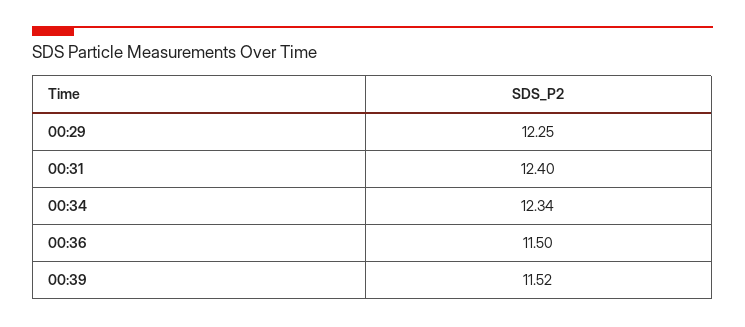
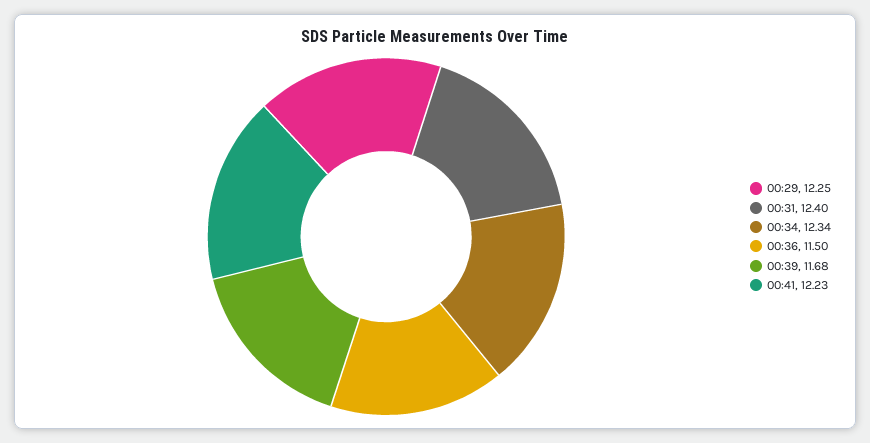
00:39: 11.52 -> 11.68
00:41: none -> 12.23

